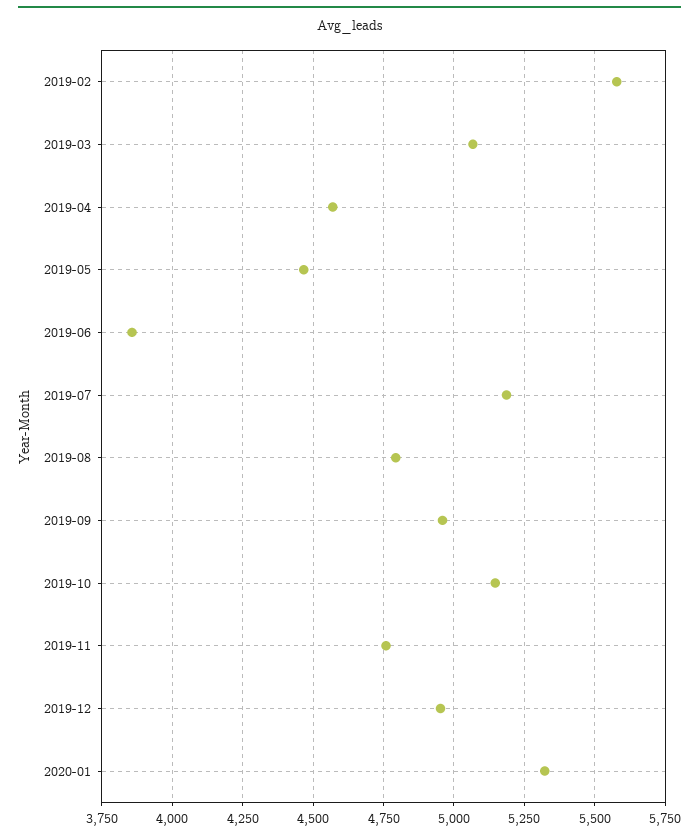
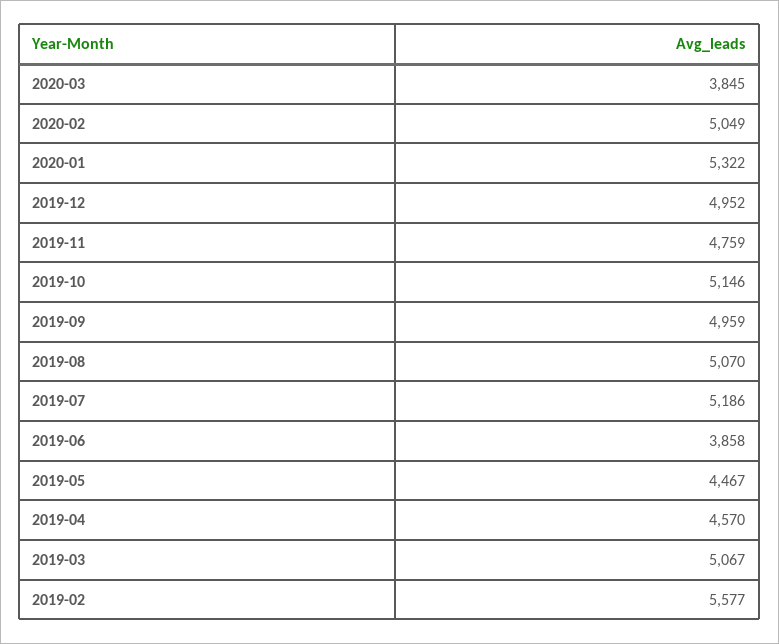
2019-08: 4800 -> 5070
2020-03: none -> 3845
2020-02: none -> 5049

